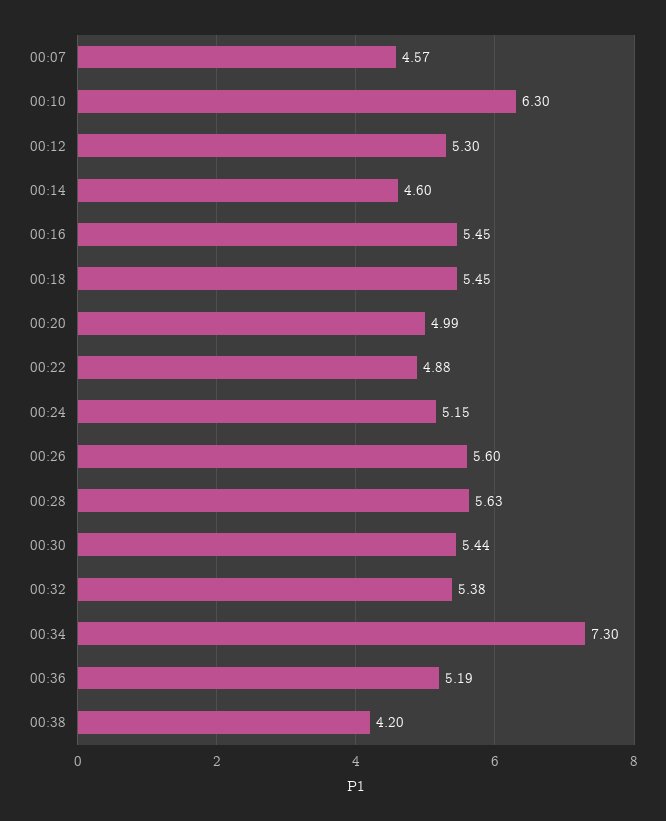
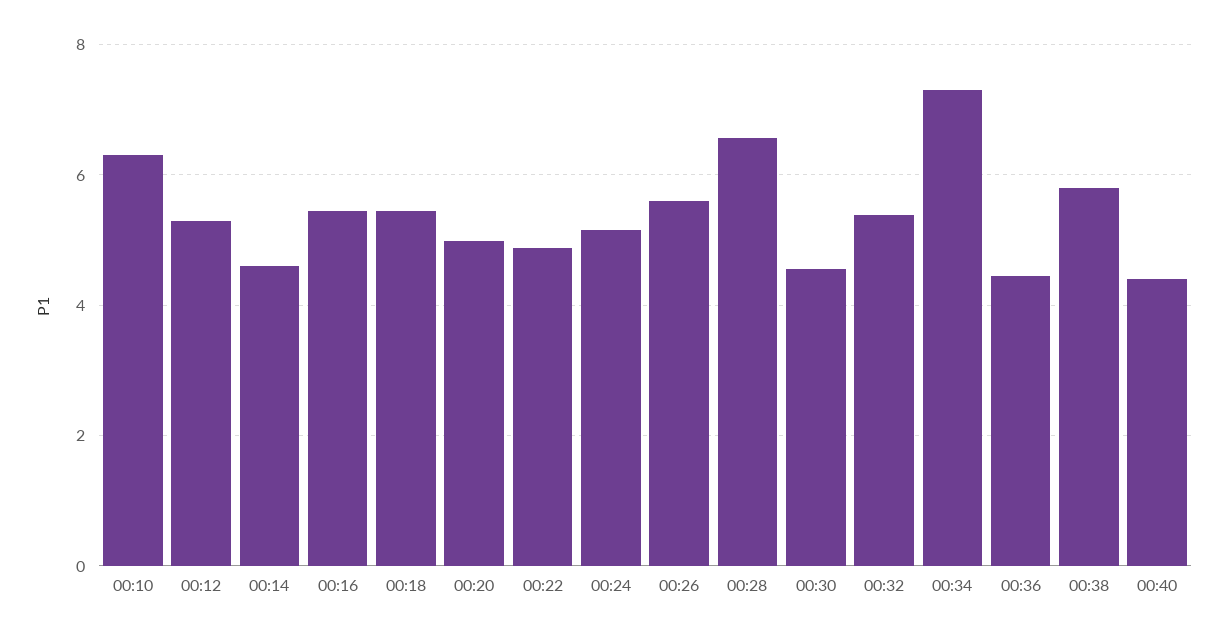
00:07: 4.57 -> none
00:28: 5.63 -> 6.6
00:30: 5.44 -> 4.6
00:36: 5.19 -> 4.4
00:38: 4.2 -> 5.8
00:40: none -> 4.4

